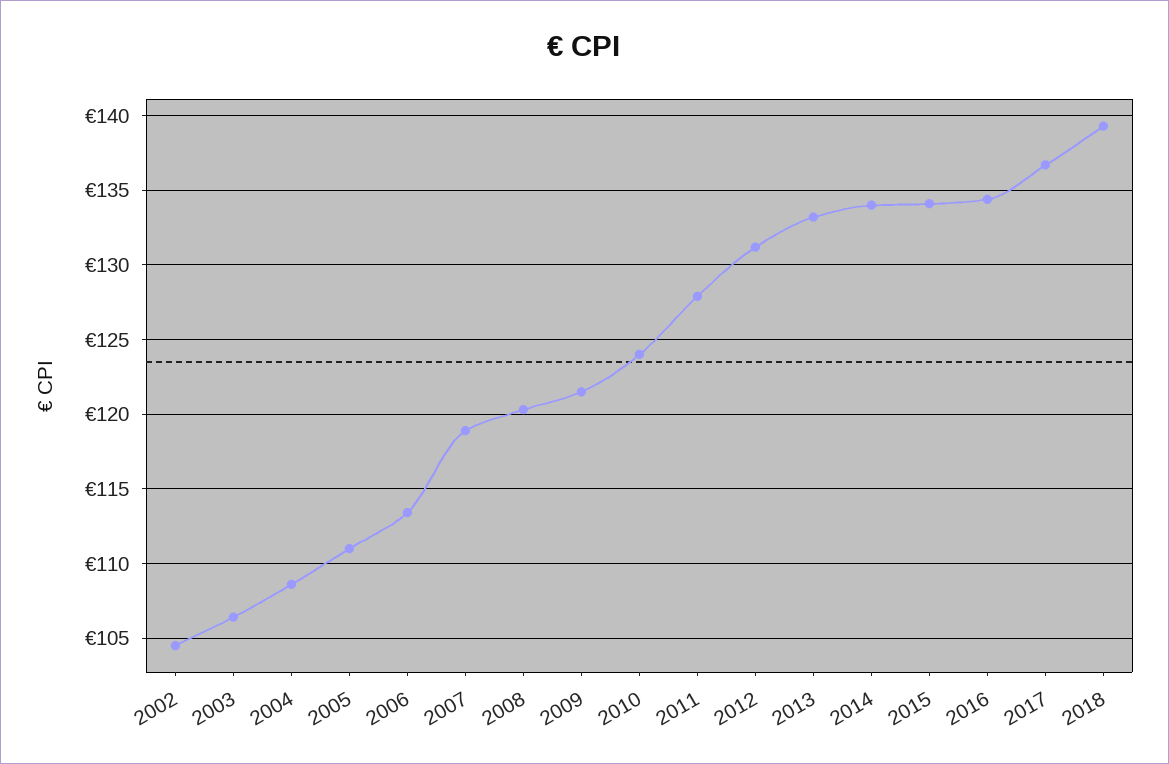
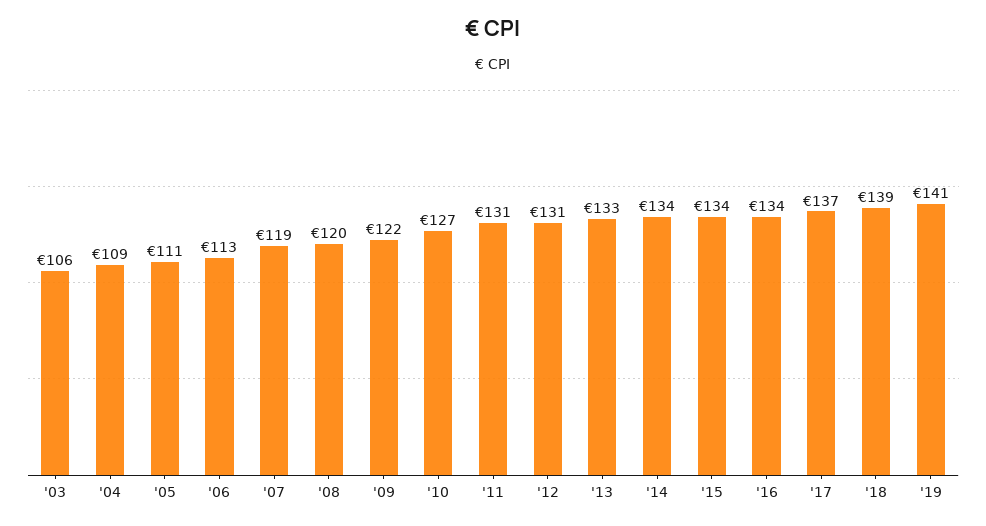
2002: 104.5 -> none
2010: 124 -> 127
2011: 128 -> 131
'19: none -> 141

